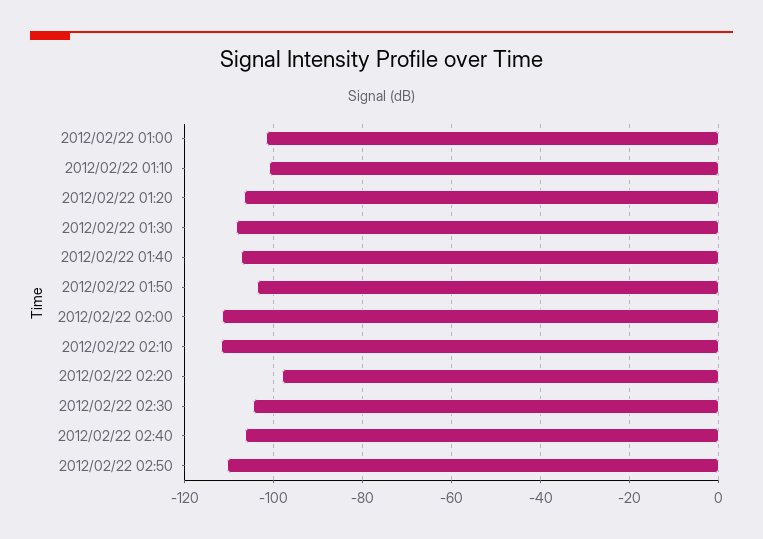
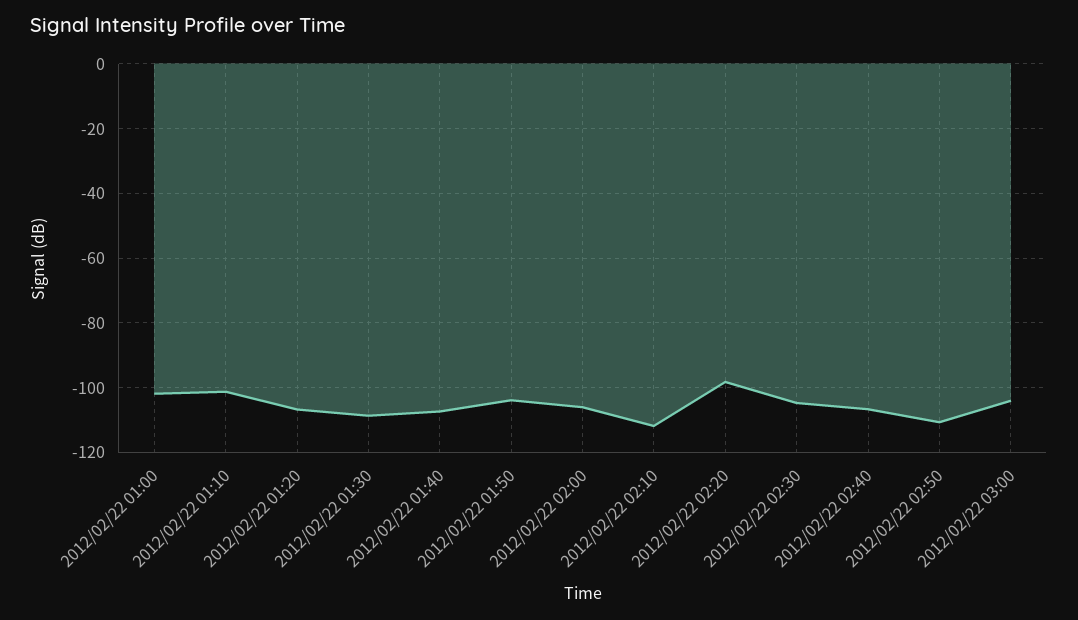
2012/02/22 02:00: -112 -> -106
2012/02/22 03:00: none -> -104

